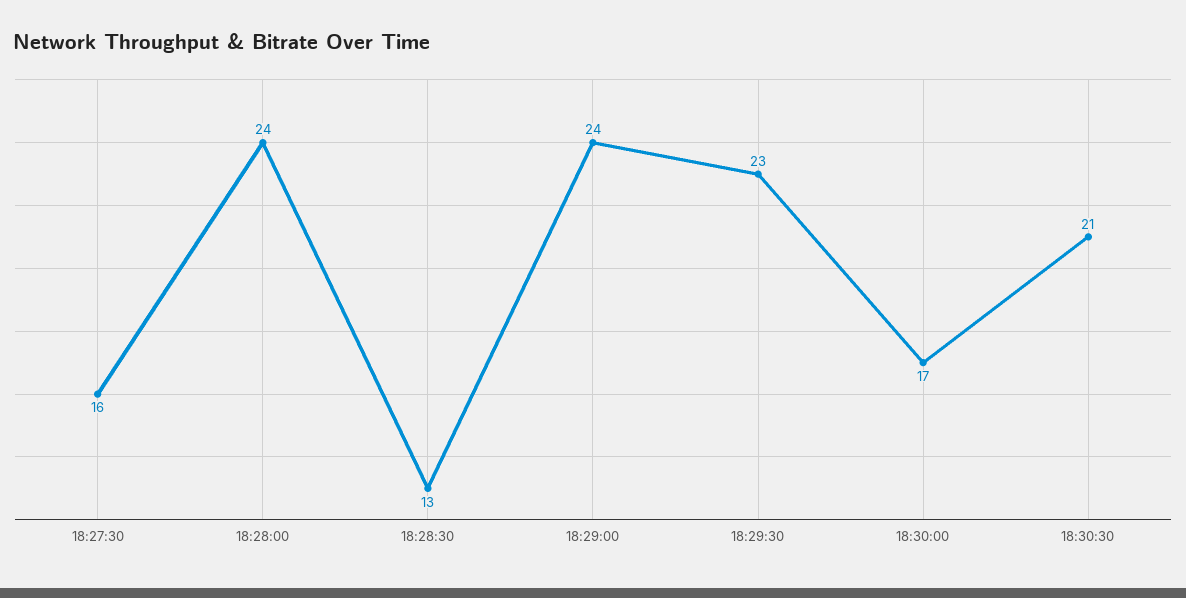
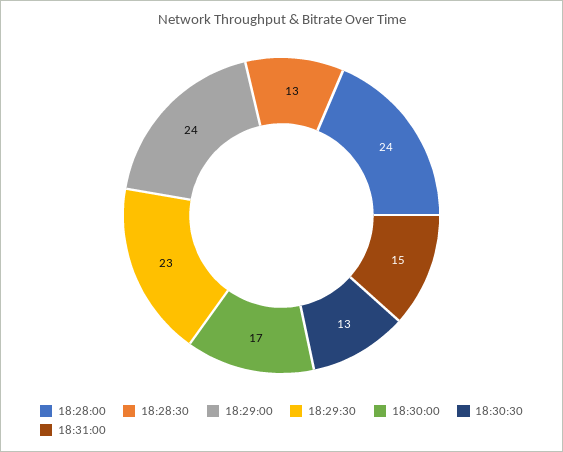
18:27:30: 16 -> none
18:30:30: 21 -> 13
18:31:00: none -> 15

